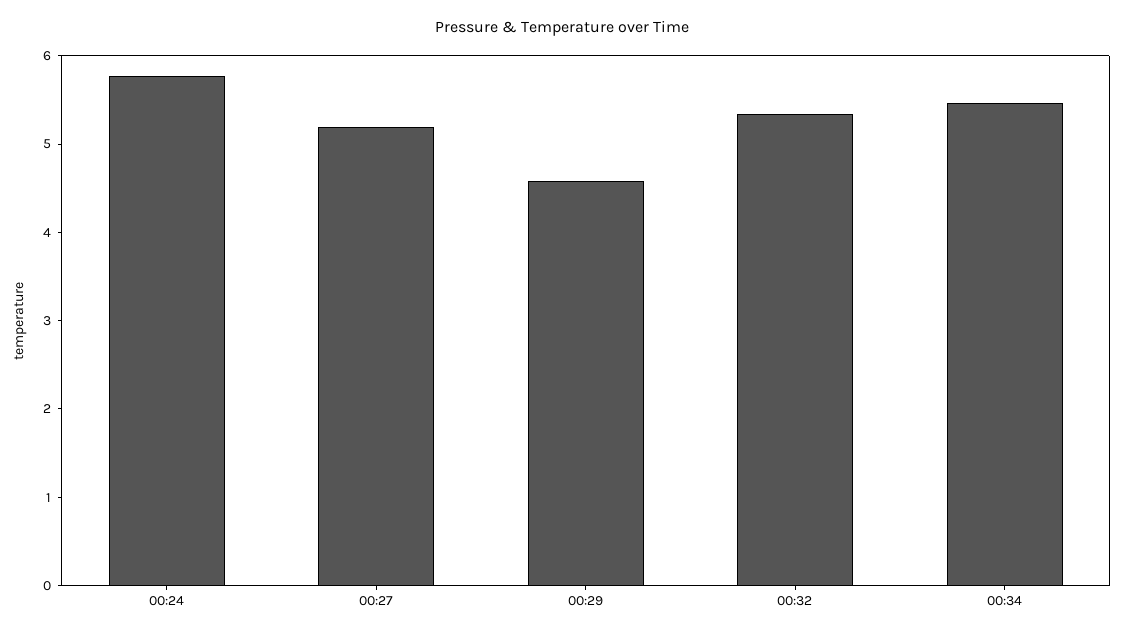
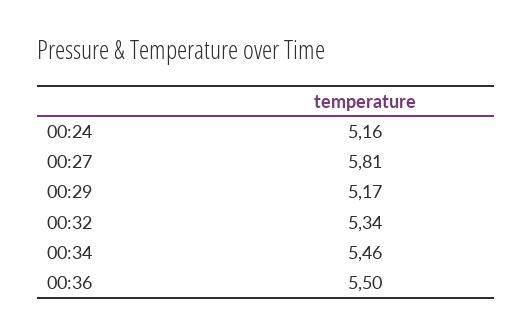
00:24: 5.8 -> 5.16
00:27: 5.2 -> 5.81
00:29: 4.6 -> 5.17
00:36: none -> 5.5

